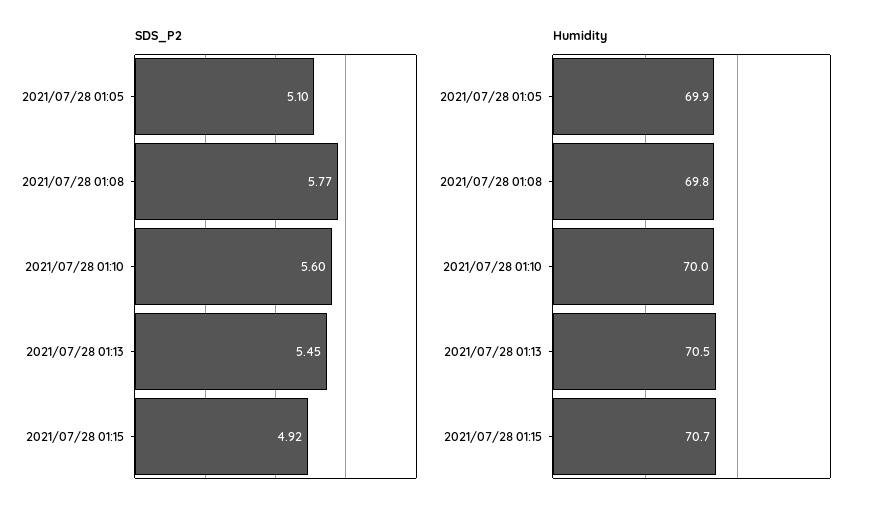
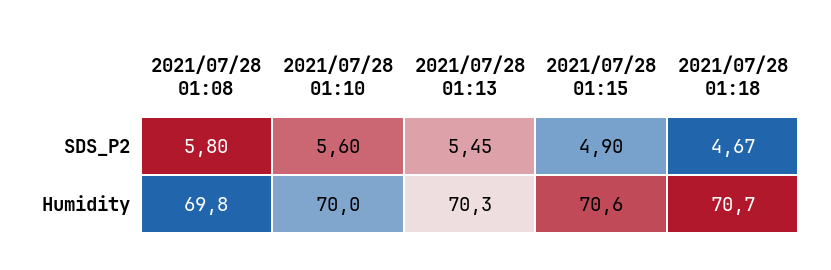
SDS_P2, 2021/07/28 01:05: 5.1 -> none
SDS_P2, 2021/07/28 01:08: 5.77 -> 5.8
SDS_P2, 2021/07/28 01:15: 4.92 -> 4.9
Humidity, 2021/07/28 01:05: 69.9 -> none
Humidity, 2021/07/28 01:13: 70.5 -> 70.3
Humidity, 2021/07/28 01:15: 70.7 -> 70.6
SDS_P2, 2021/07/28 01:18: none -> 4.67
Humidity, 2021/07/28 01:18: none -> 70.7

